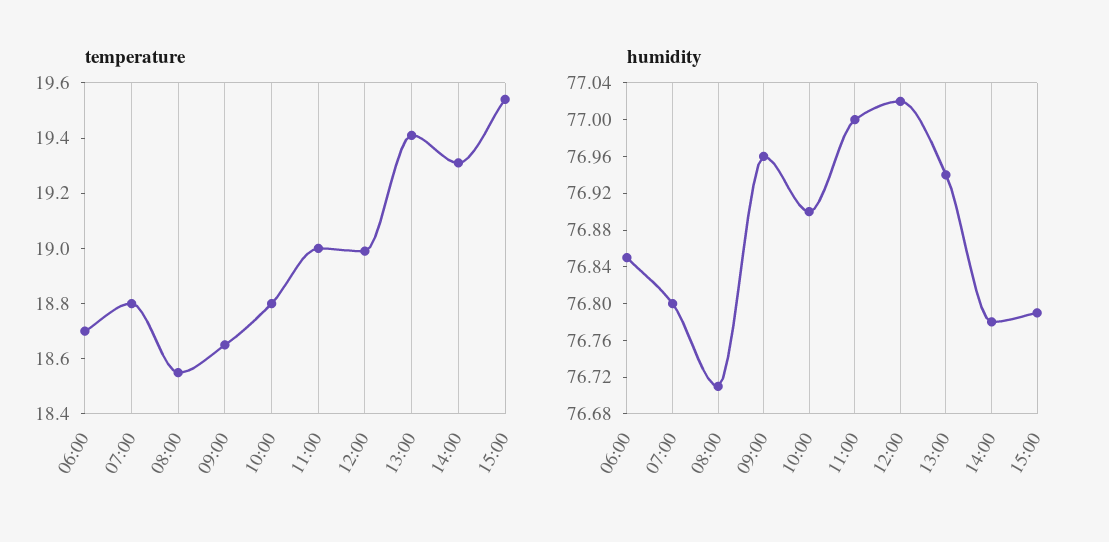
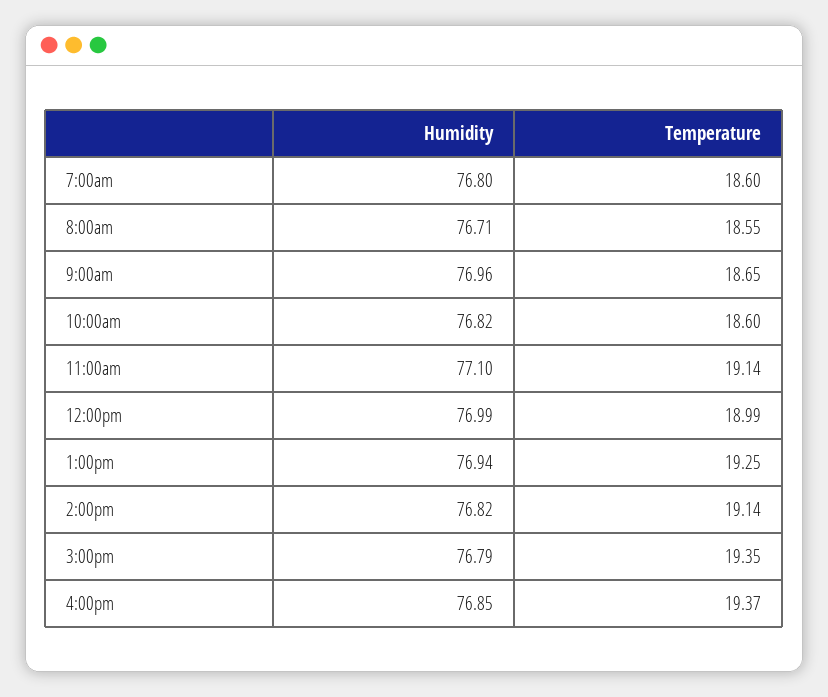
temperature, 06:00: 18.7 -> none
temperature, 07:00: 18.8 -> 18.6
temperature, 10:00: 18.8 -> 18.6
temperature, 11:00: 19 -> 19.14
temperature, 13:00: 19.4 -> 19.25
temperature, 14:00: 19.3 -> 19.14
temperature, 15:00: 19.55 -> 19.35
humidity, 06:00: 76.85 -> none
humidity, 10:00: 76.9 -> 76.82
humidity, 11:00: 77 -> 77.1
humidity, 12:00: 77.02 -> 76.99
humidity, 14:00: 76.78 -> 76.82
humidity, 4:00pm: none -> 76.85
temperature, 4:00pm: none -> 19.37

